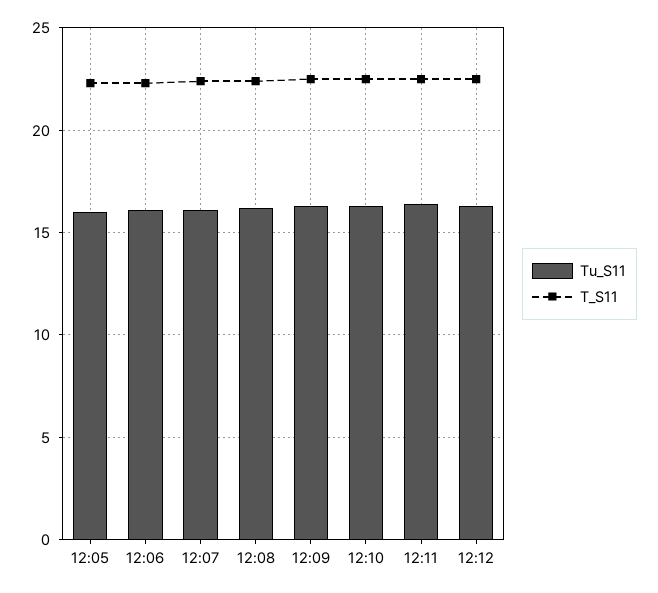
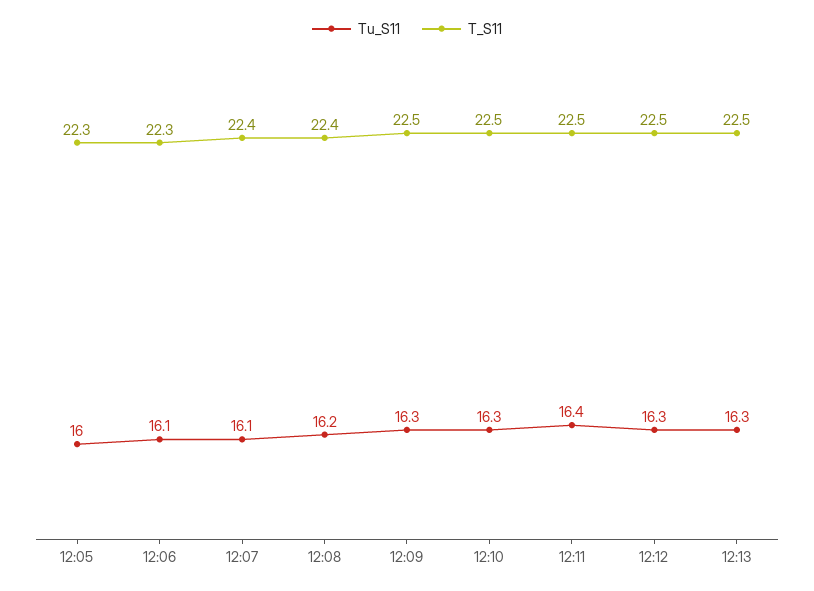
Tu_S11, 12:13: none -> 16.3
T_S11, 12:13: none -> 22.5

